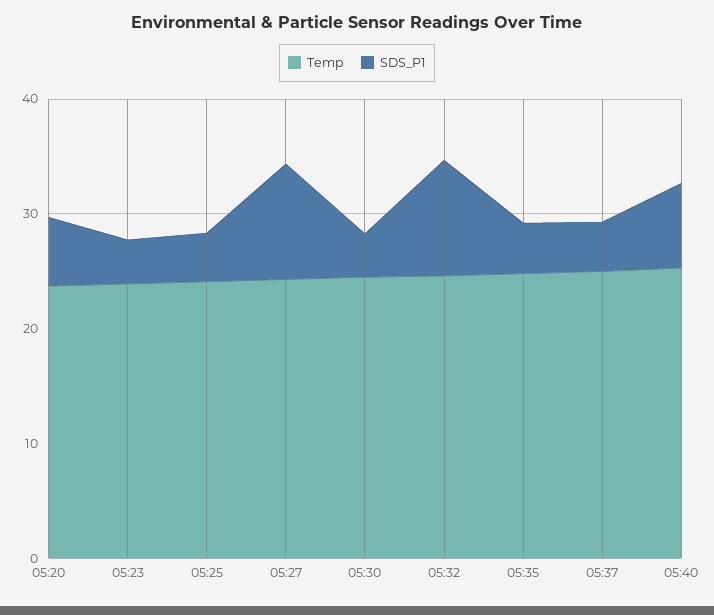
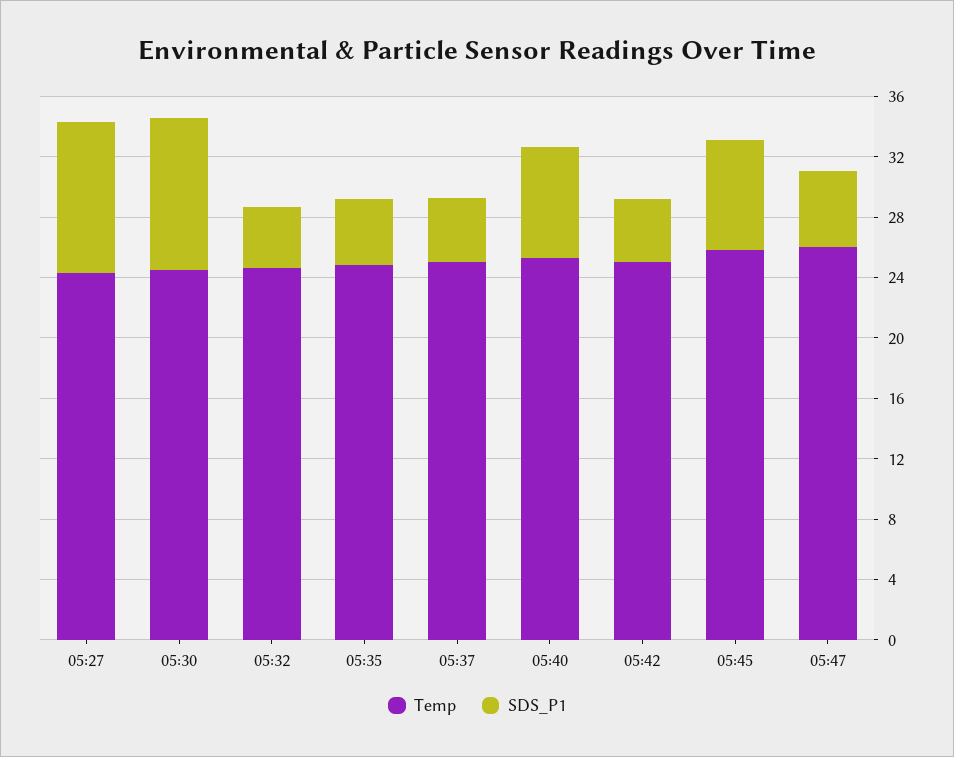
Temp, 05:20: 24 -> none
SDS_P1, 05:20: 6 -> none
Temp, 05:23: 24 -> none
SDS_P1, 05:23: 4 -> none
Temp, 05:25: 24 -> none
SDS_P1, 05:25: 4 -> none
SDS_P1, 05:30: 4 -> 10
SDS_P1, 05:32: 10 -> 4
Temp, 05:42: none -> 25
SDS_P1, 05:42: none -> 4
Temp, 05:45: none -> 26
SDS_P1, 05:45: none -> 7
Temp, 05:47: none -> 26
SDS_P1, 05:47: none -> 5

